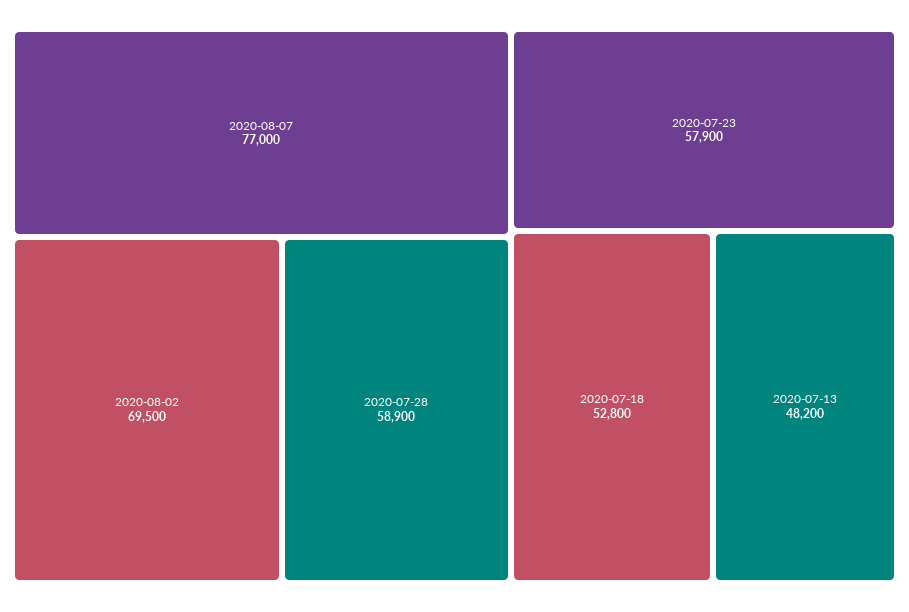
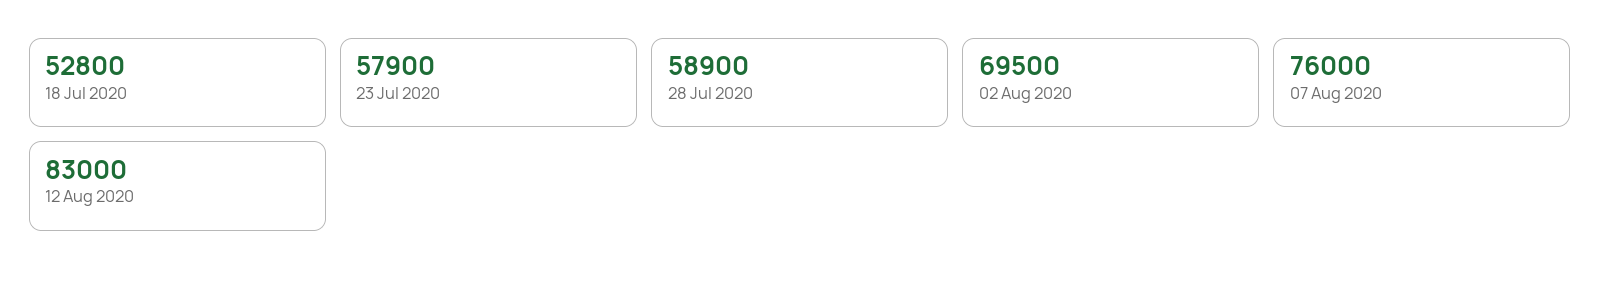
2020-08-07: 77000 -> 76000
2020-07-13: 48200 -> none
12 Aug 2020: none -> 83000

